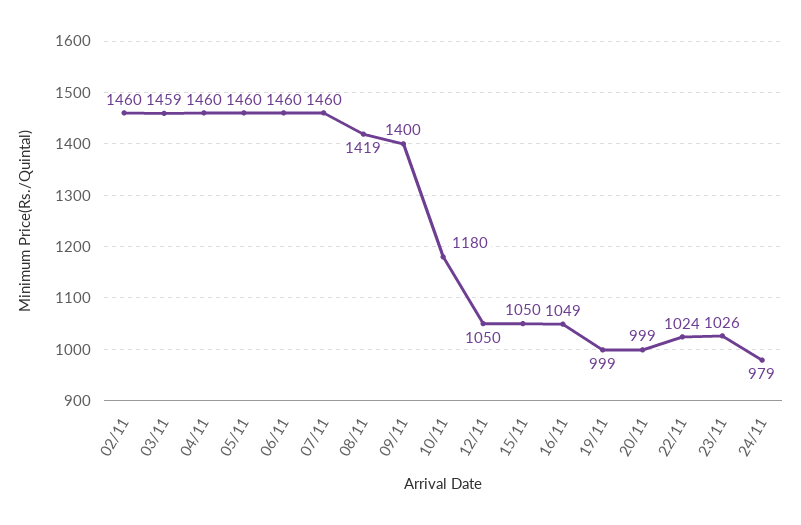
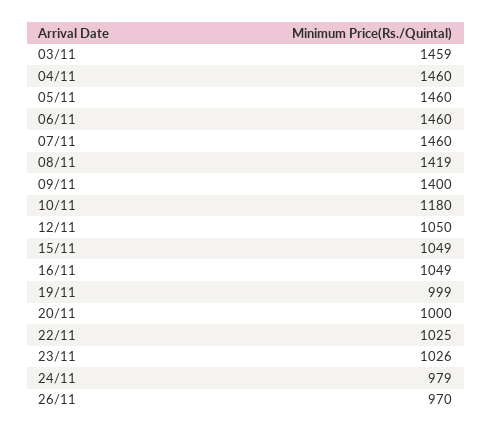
02/11: 1460 -> none
15/11: 1050 -> 1049
20/11: 999 -> 1000
22/11: 1024 -> 1025
26/11: none -> 970

